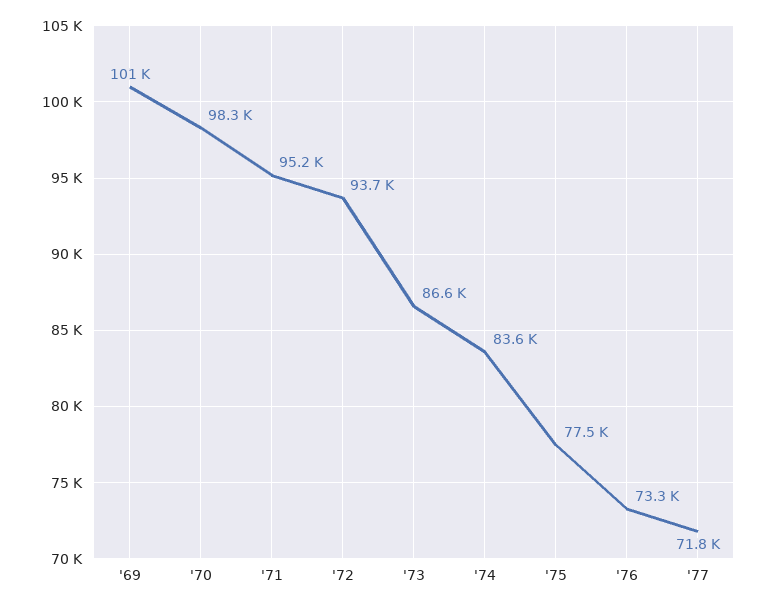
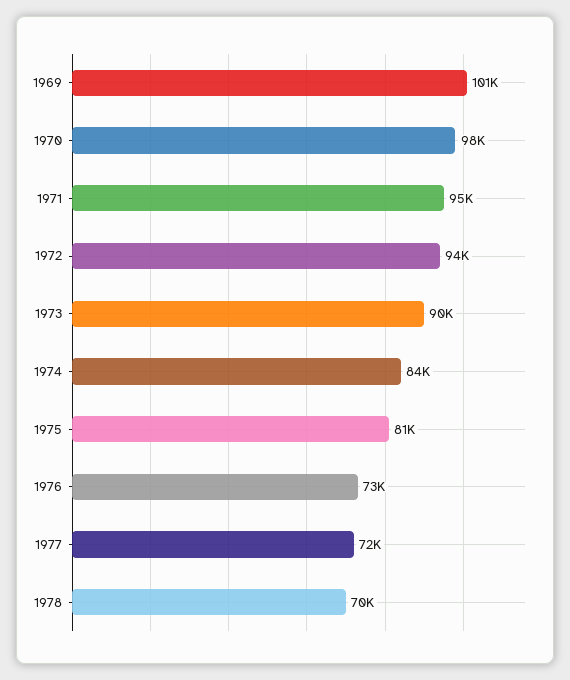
'73: 86600 -> 90000
'75: 77500 -> 81000
1978: none -> 70000

